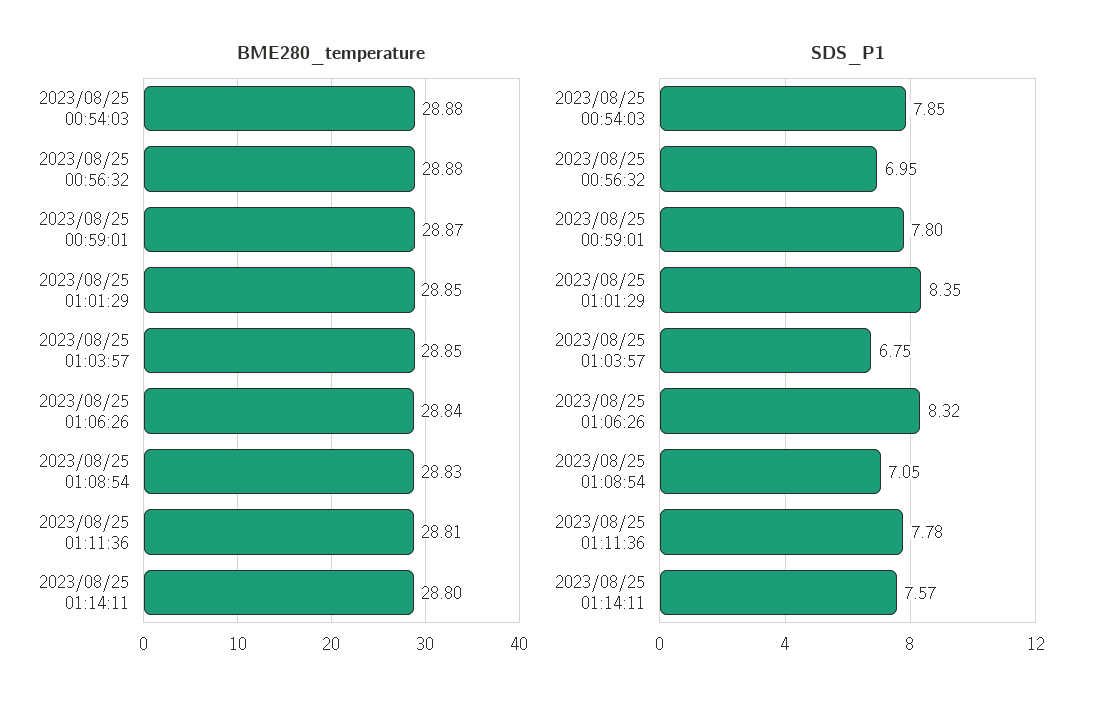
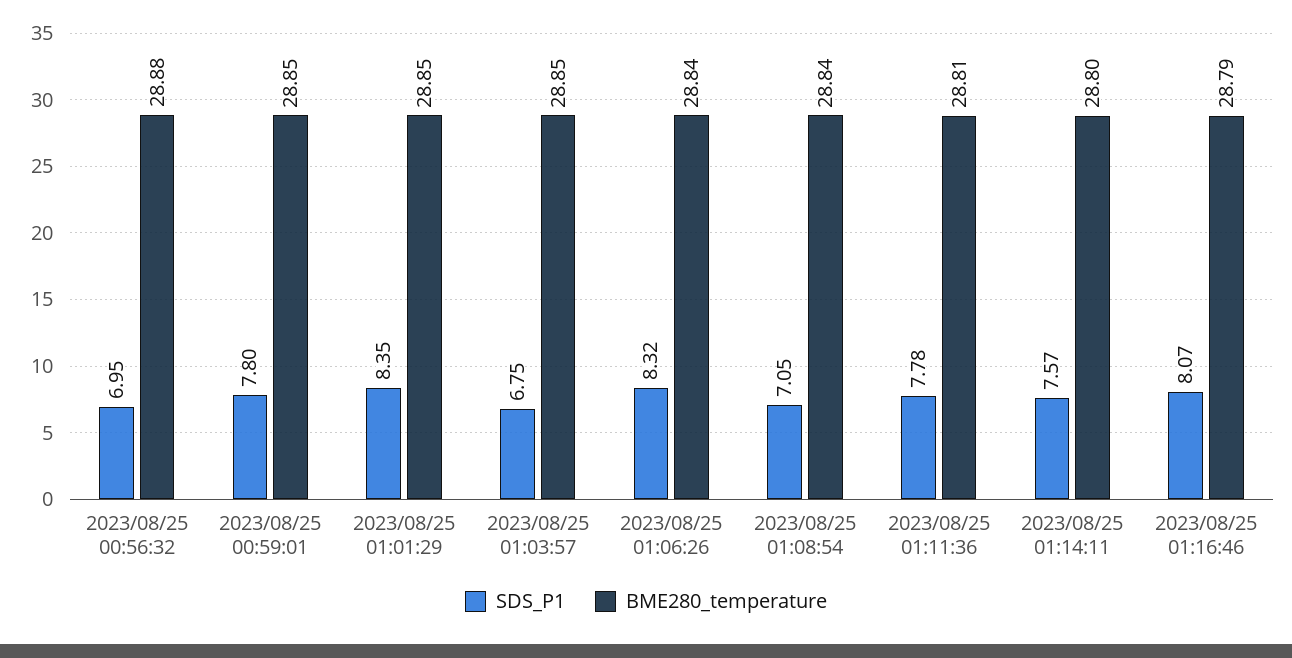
BME280_temperature, 2023/08/25 00:54:03: 28.88 -> none
BME280_temperature, 2023/08/25 00:59:01: 28.87 -> 28.85
BME280_temperature, 2023/08/25 01:08:54: 28.83 -> 28.84
SDS_P1, 2023/08/25 00:54:03: 7.85 -> none
SDS_P1, 2023/08/25 01:16:46: none -> 8.07
BME280_temperature, 2023/08/25 01:16:46: none -> 28.79

